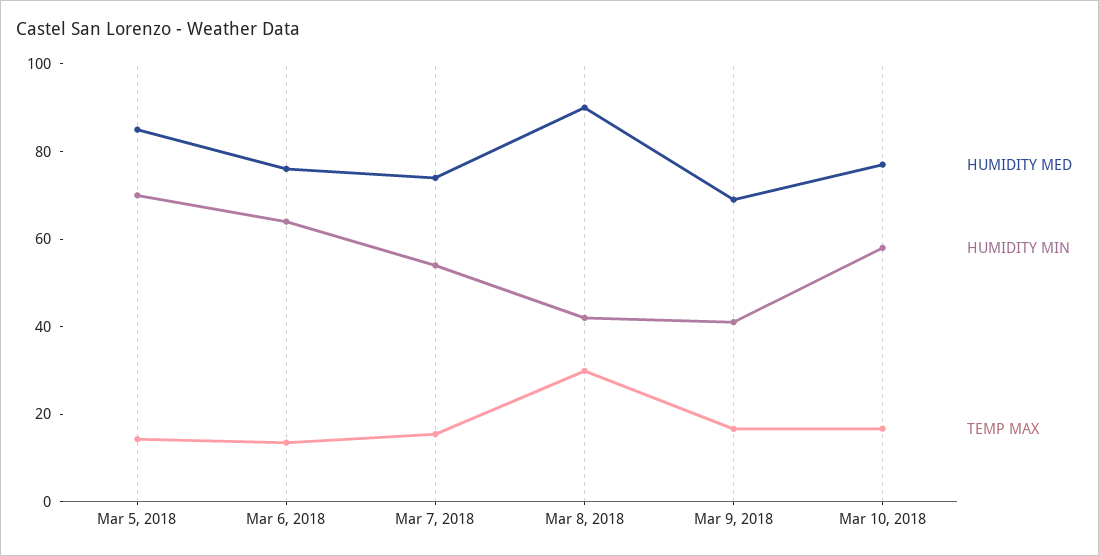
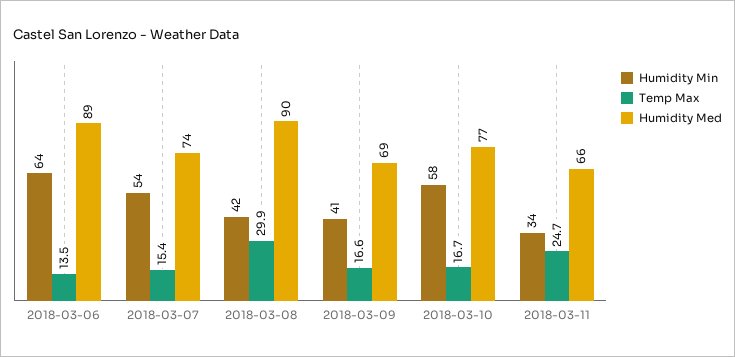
HUMIDITY MED, Mar 5, 2018: 85 -> none
HUMIDITY MIN, Mar 5, 2018: 70 -> none
TEMP MAX, Mar 5, 2018: 15 -> none
HUMIDITY MED, Mar 6, 2018: 75 -> 89
HUMIDITY MIN, 2018-03-11: none -> 34
TEMP MAX, 2018-03-11: none -> 24.7
HUMIDITY MED, 2018-03-11: none -> 66

